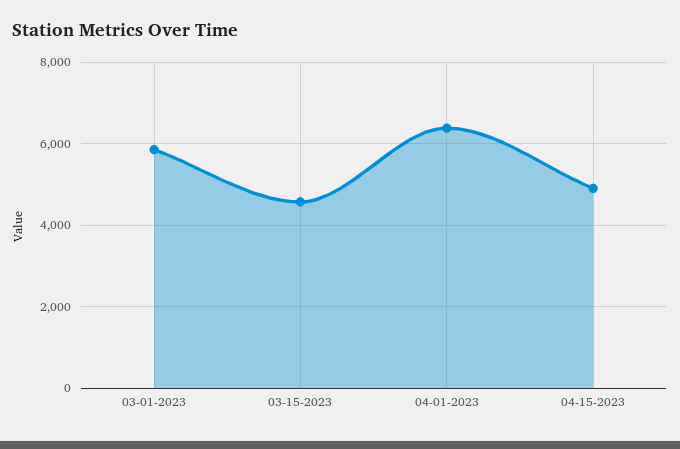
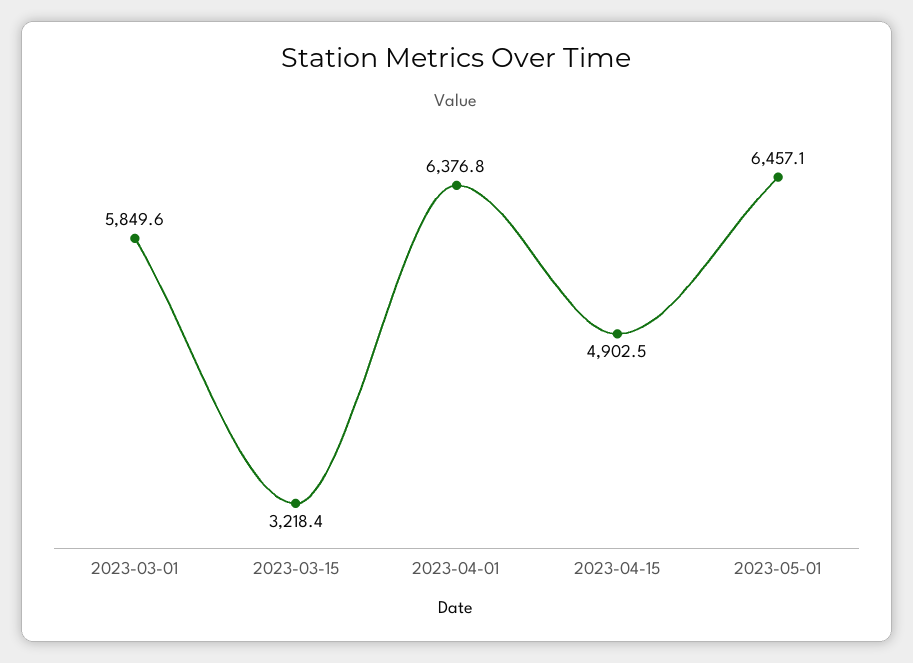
03-15-2023: 4600 -> 3218.4
2023-05-01: none -> 6457.1

